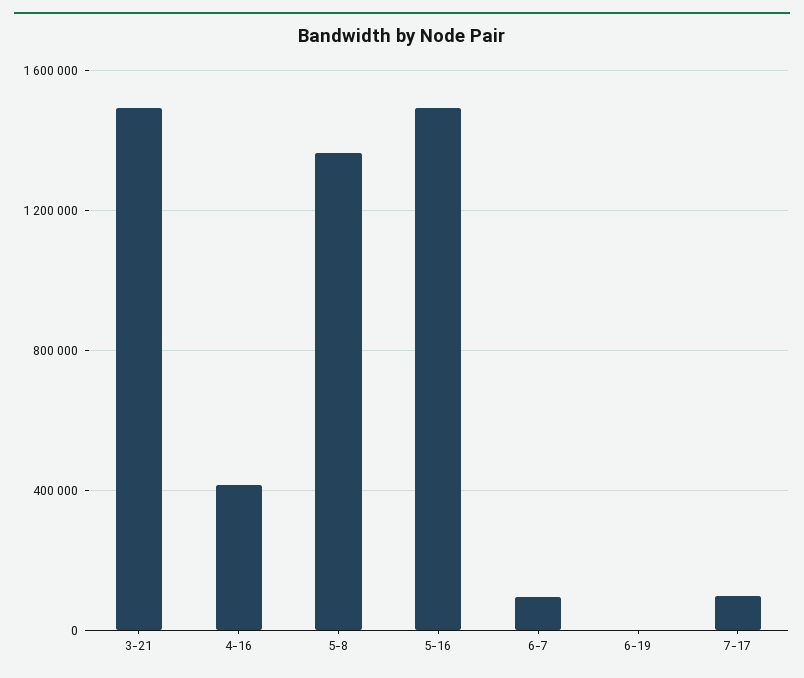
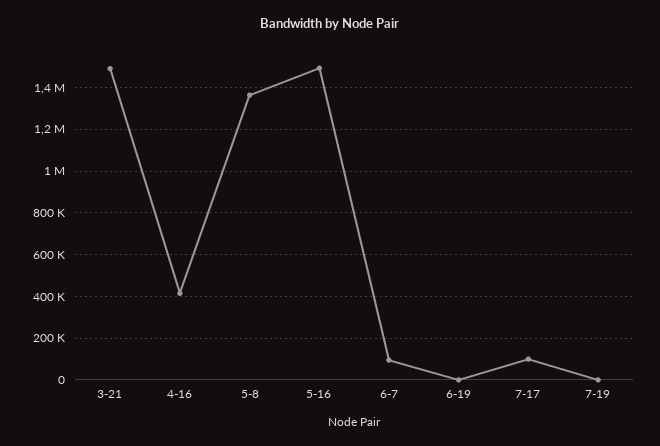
7-19: none -> 0

